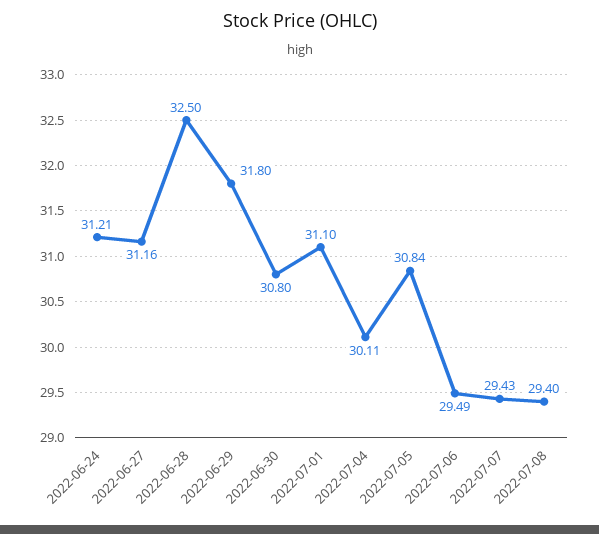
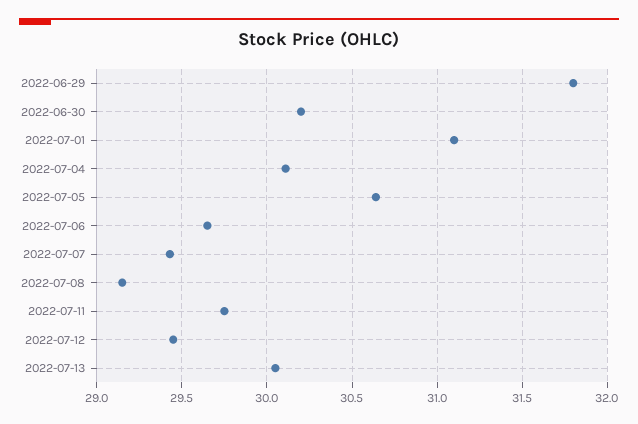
2022-06-24: 31.21 -> none
2022-06-27: 31.16 -> none
2022-06-28: 32.5 -> none
2022-06-30: 30.8 -> 30.2
2022-07-05: 30.84 -> 30.65
2022-07-06: 29.49 -> 29.65
2022-07-08: 29.4 -> 29.15
2022-07-11: none -> 29.75
2022-07-12: none -> 29.45
2022-07-13: none -> 30.05

